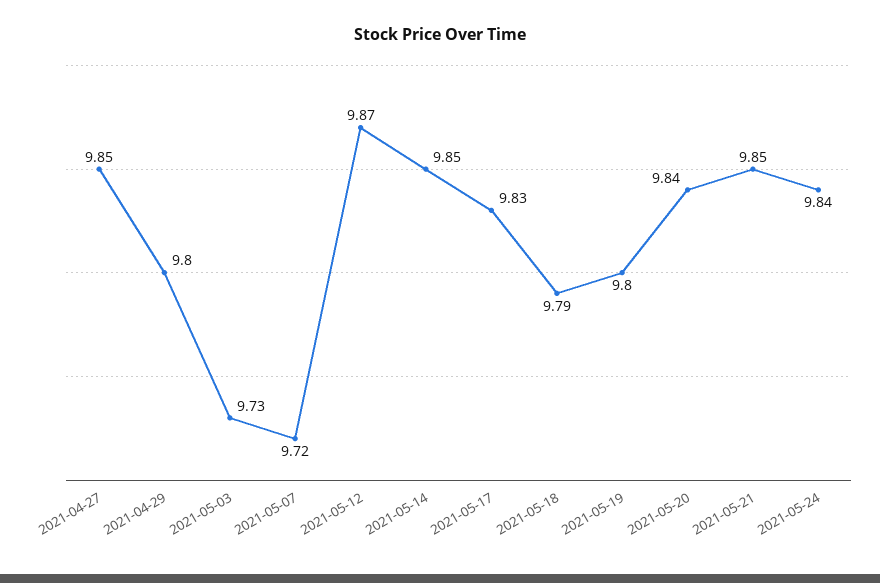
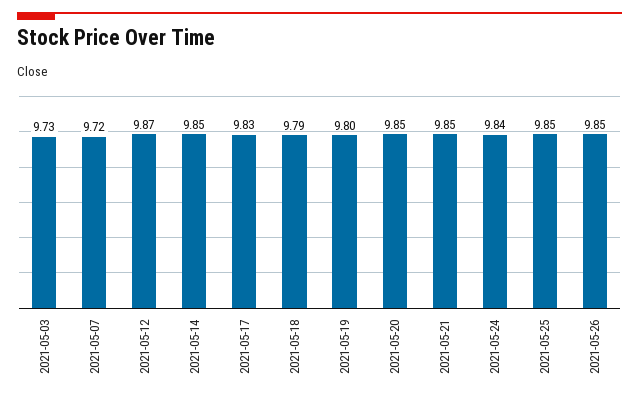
2021-04-27: 9.85 -> none
2021-04-29: 9.8 -> none
2021-05-20: 9.84 -> 9.85
2021-05-25: none -> 9.85
2021-05-26: none -> 9.85

